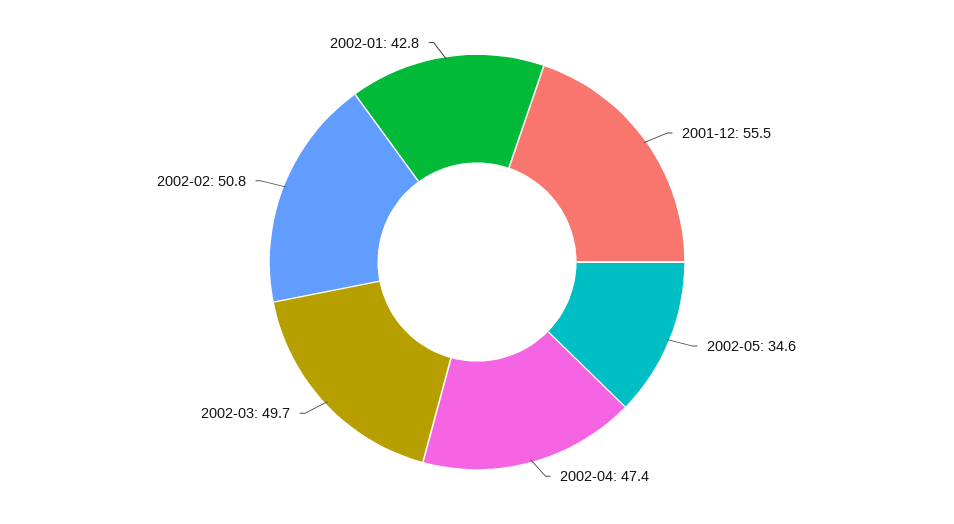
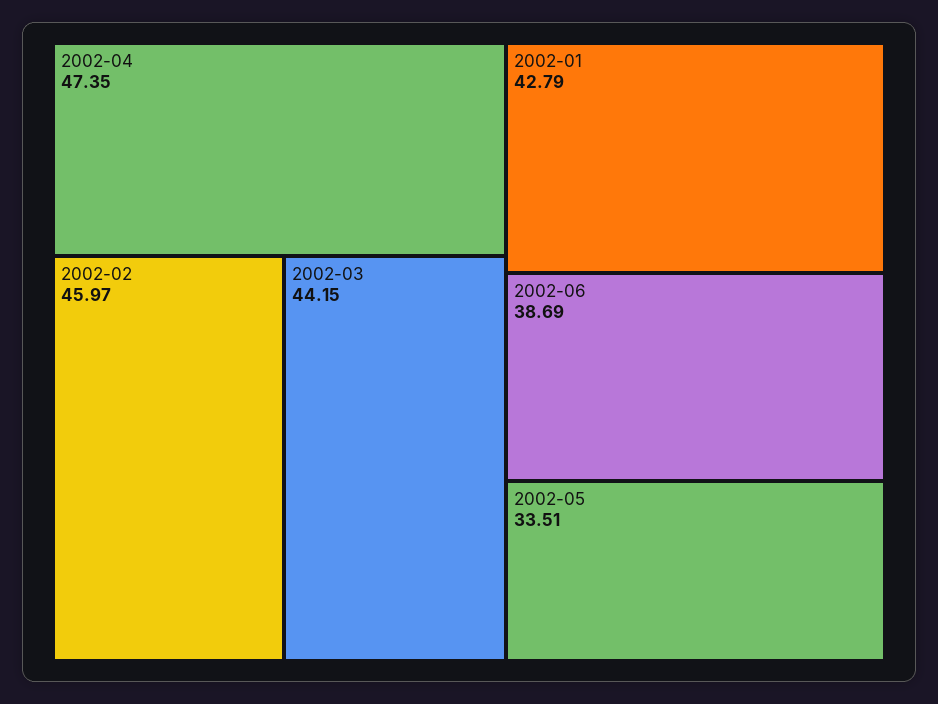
2001-12: 55.5 -> none
2002-05: 34.6 -> 33.51
2002-03: 49.7 -> 44.15
2002-02: 50.8 -> 45.97
2002-06: none -> 38.69

